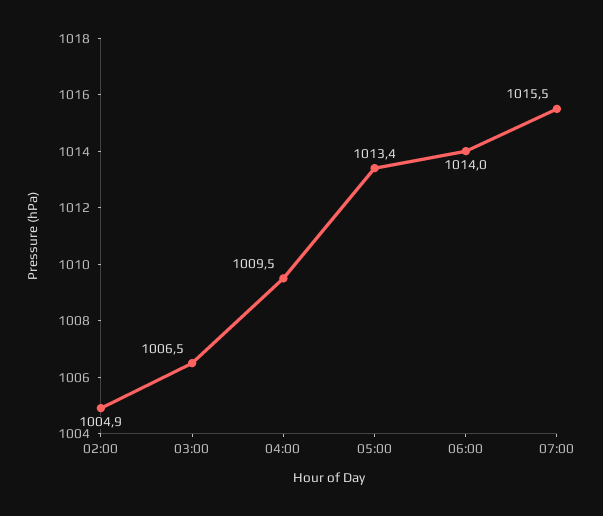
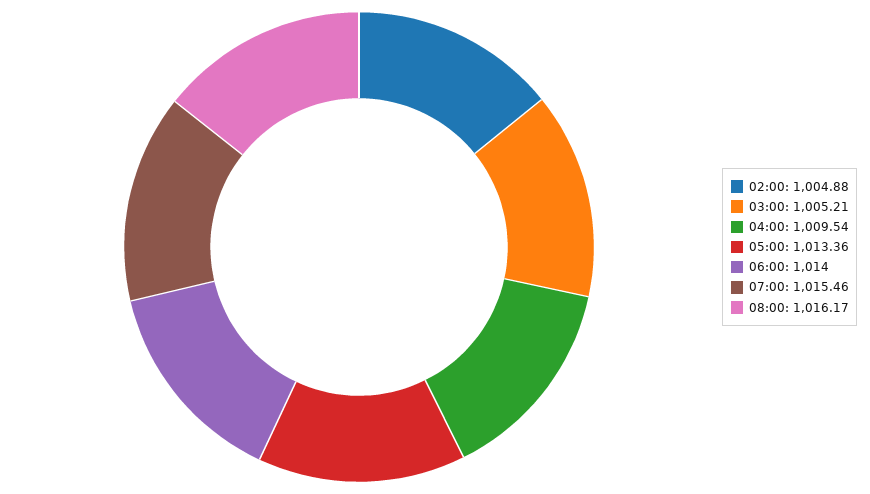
03:00: 1006.5 -> 1005.21
08:00: none -> 1016.17

